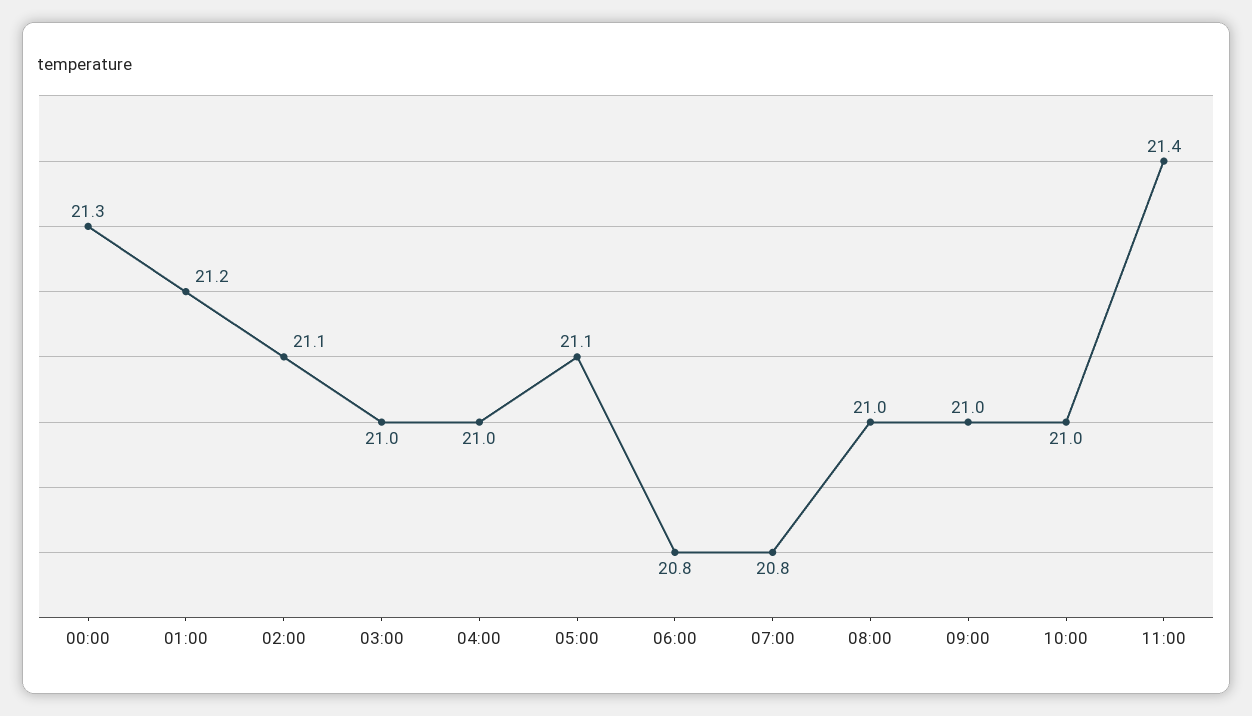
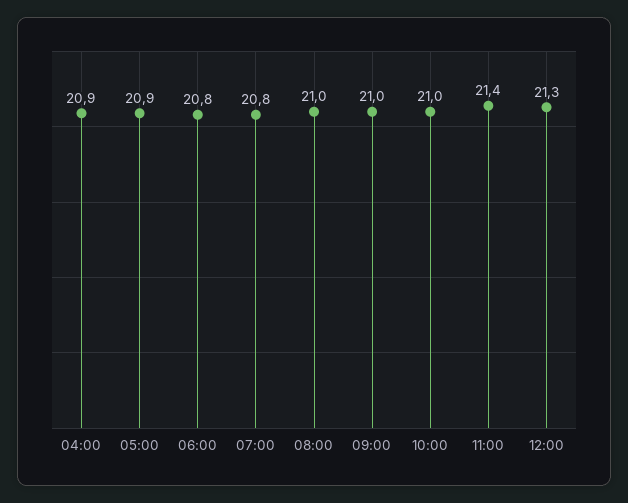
00:00: 21.3 -> none
01:00: 21.2 -> none
02:00: 21.1 -> none
03:00: 21 -> none
04:00: 21 -> 20.9
05:00: 21.1 -> 20.9
12:00: none -> 21.3

